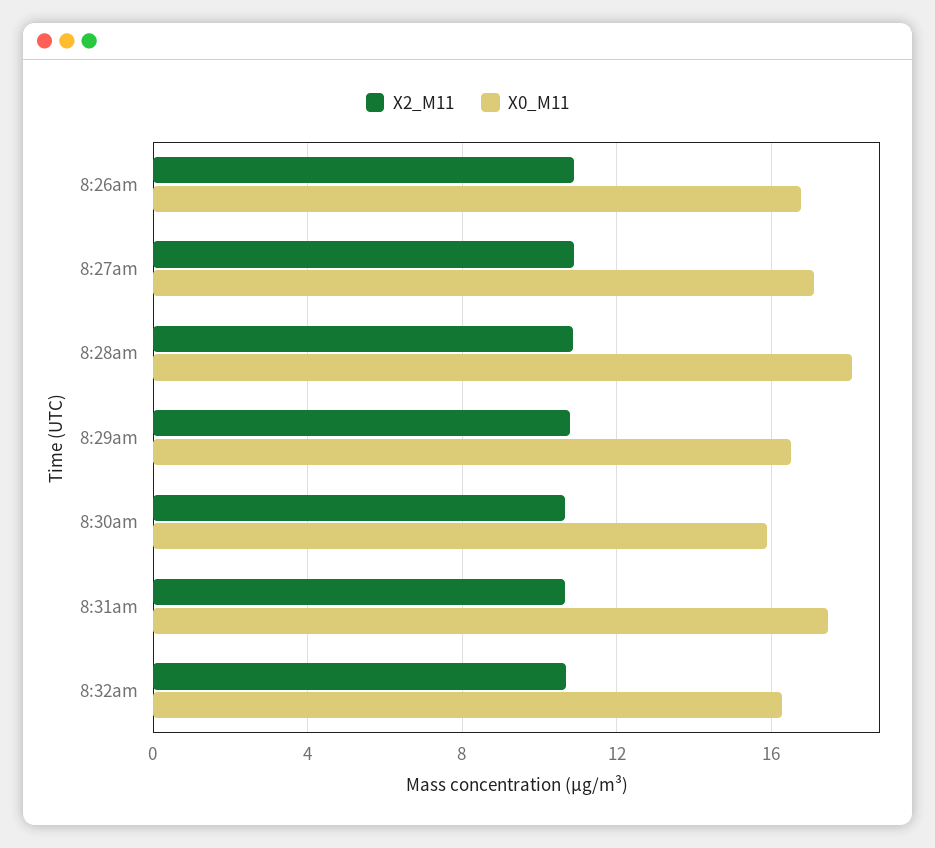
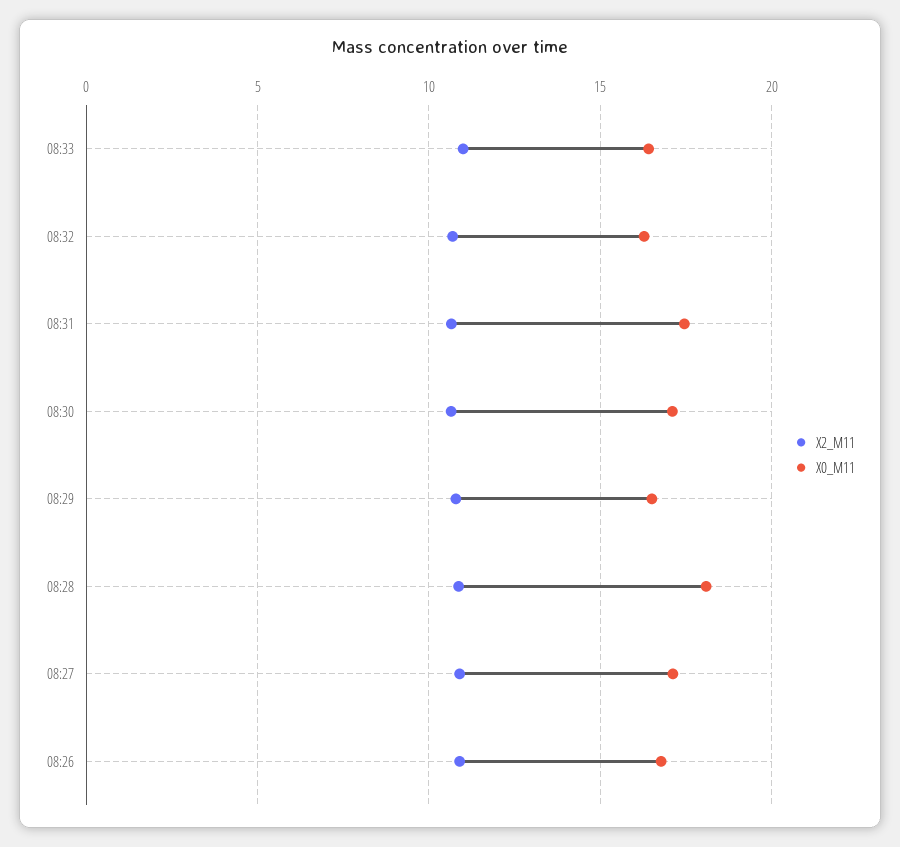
X0_M11, 8:30am: 16 -> 17
X2_M11, 08:33: none -> 11
X0_M11, 08:33: none -> 16.5

